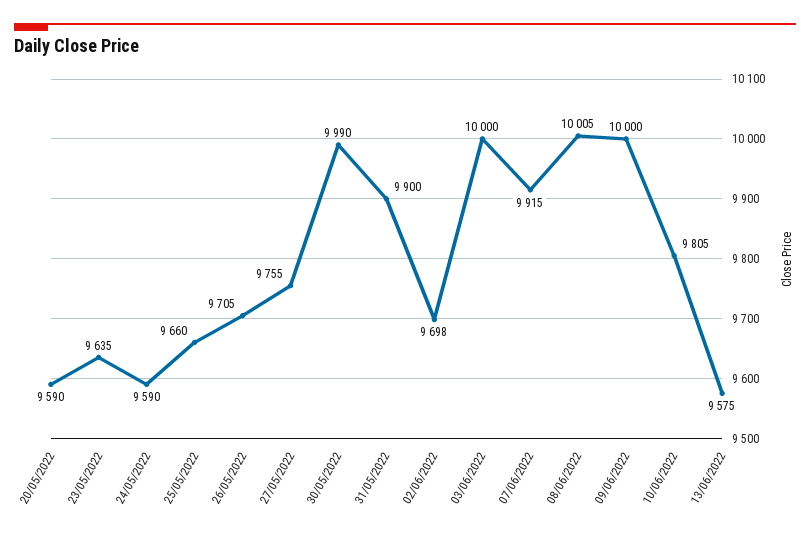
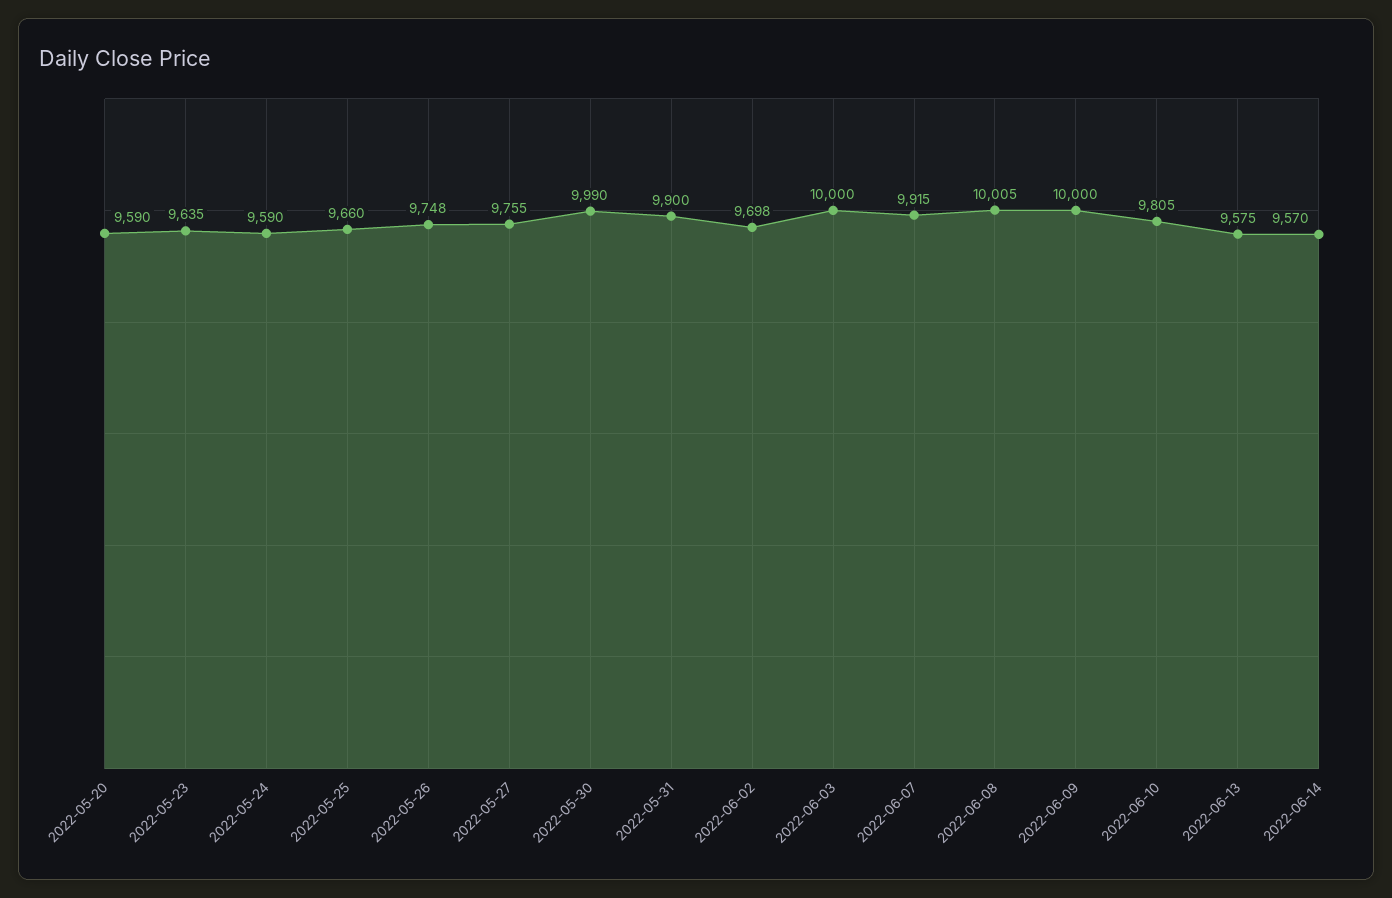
26/05/2022: 9705 -> 9748
2022-06-14: none -> 9570

